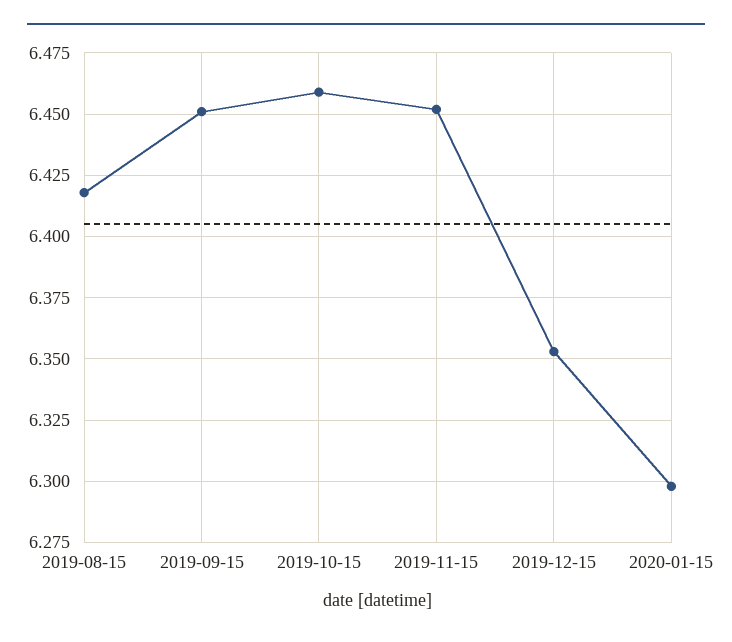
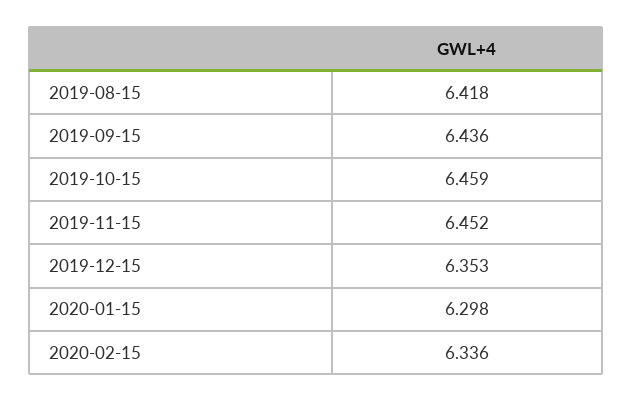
2019-09-15: 6.45 -> 6.436
2020-02-15: none -> 6.336

